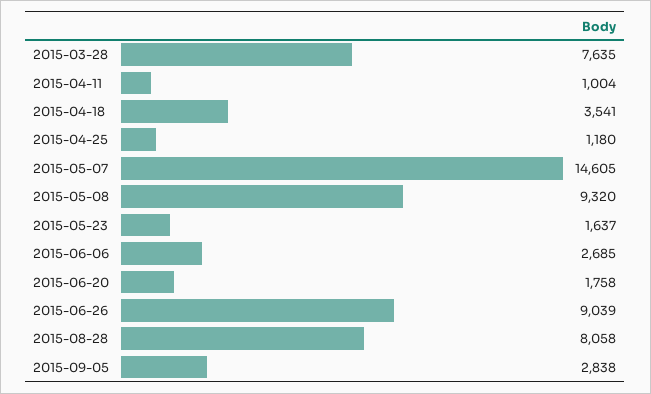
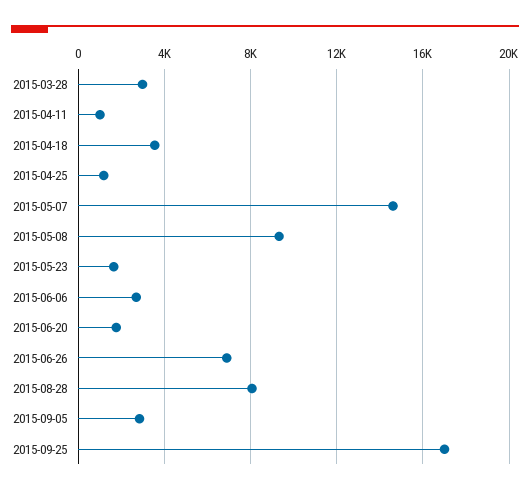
2015-03-28: 7635 -> 3000
2015-06-26: 9039 -> 7000
2015-09-25: none -> 17000

